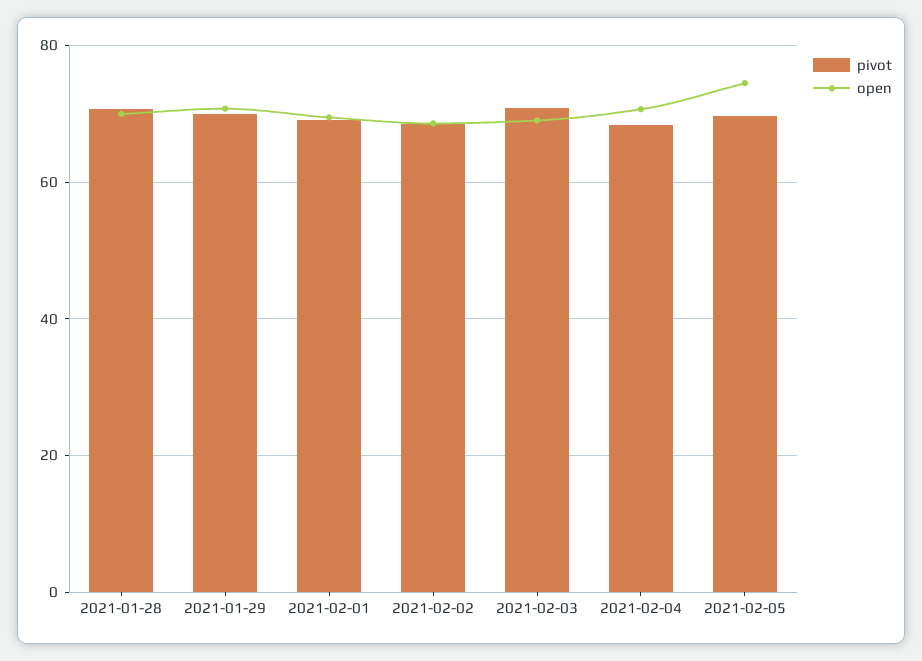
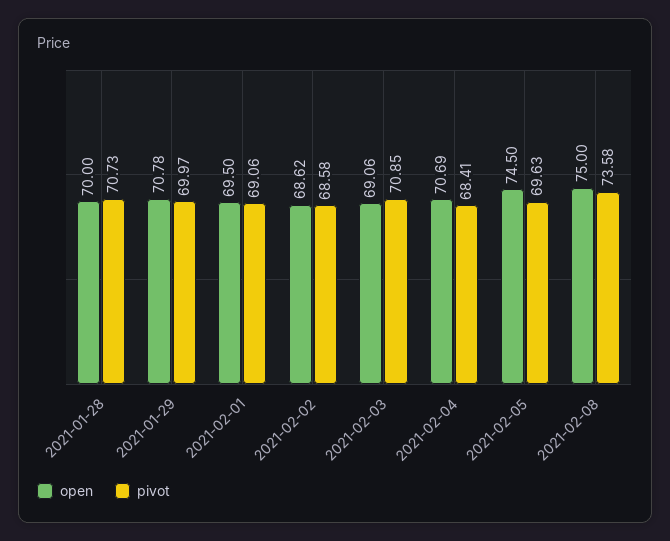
open, 2021-02-08: none -> 75
pivot, 2021-02-08: none -> 73.58

